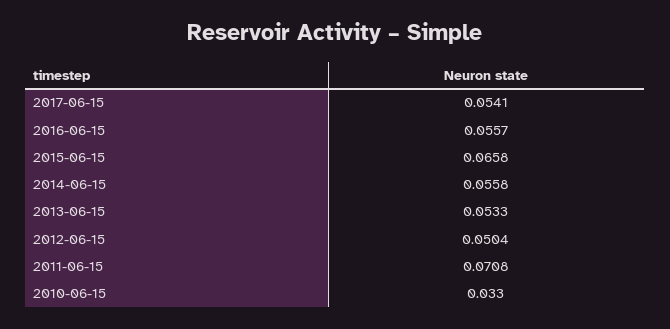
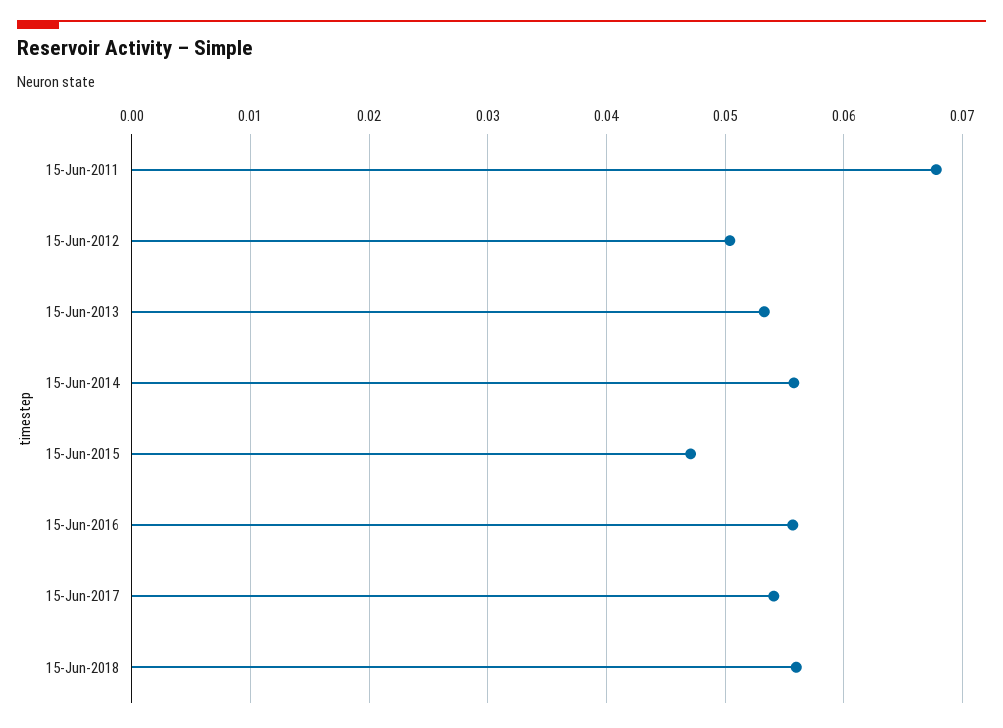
2015-06-15: 0.0658 -> 0.047
2011-06-15: 0.0708 -> 0.068
2010-06-15: 0.033 -> none
15-Jun-2018: none -> 0.056

